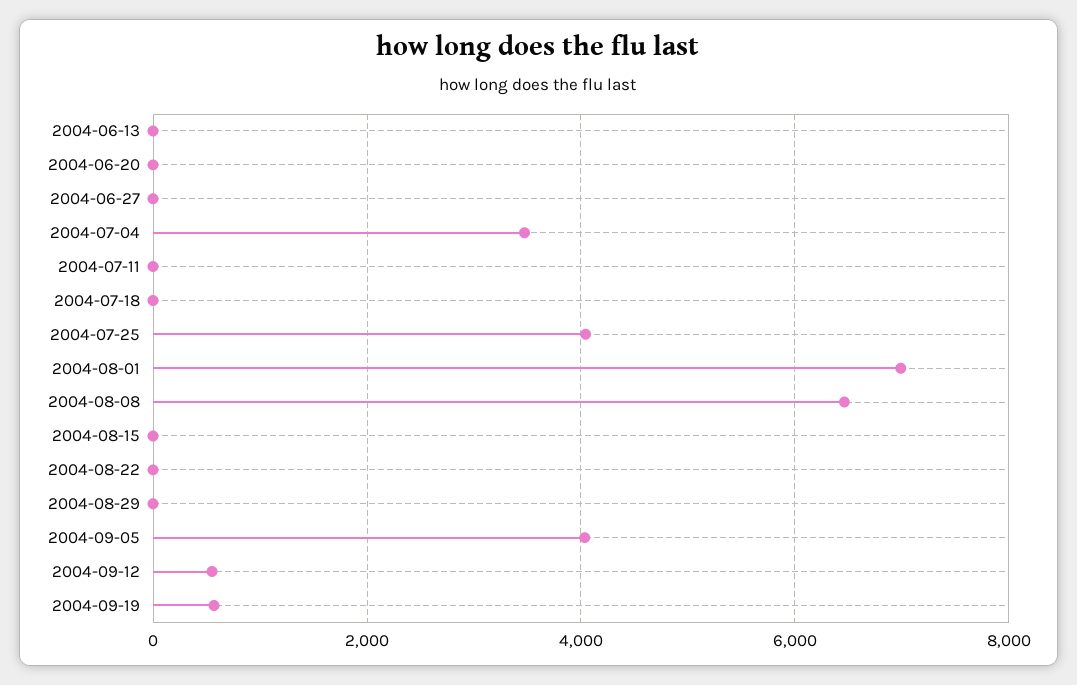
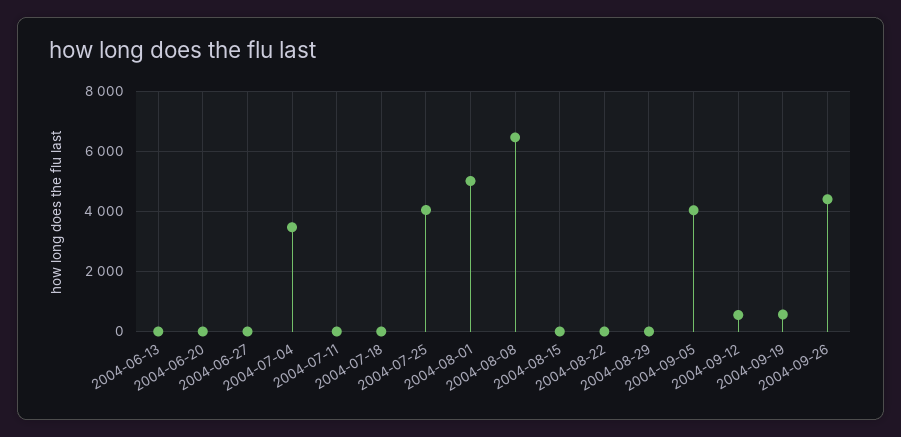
2004-08-01: 7000 -> 5000
2004-09-26: none -> 4400

